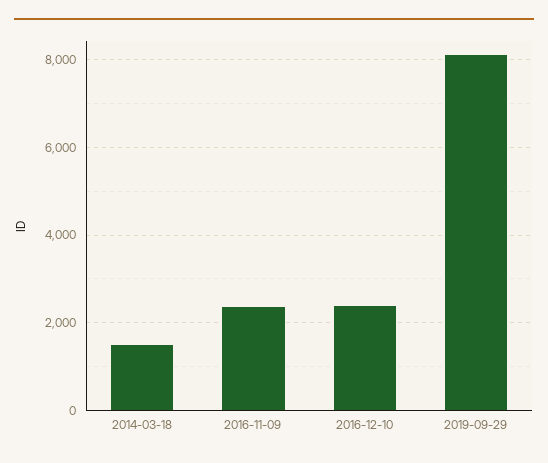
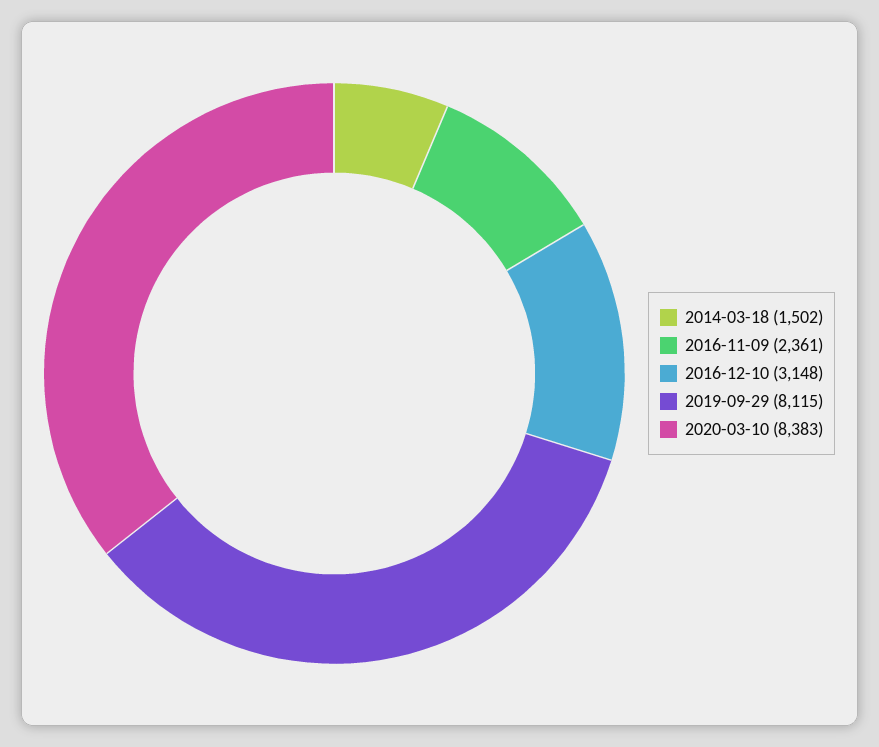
2016-12-10: 2400 -> 3148
2020-03-10: none -> 8383

